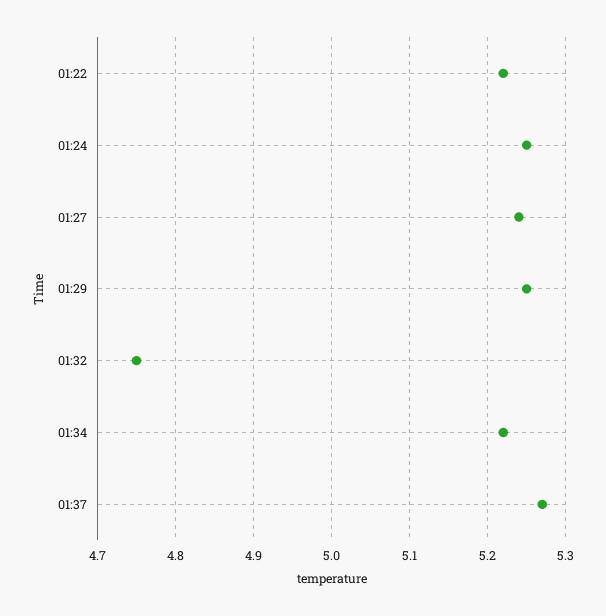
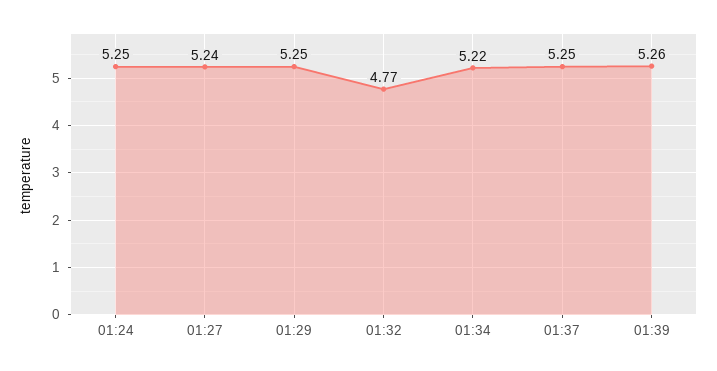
01:22: 5.22 -> none
01:32: 4.75 -> 4.77
01:37: 5.27 -> 5.25
01:39: none -> 5.26

